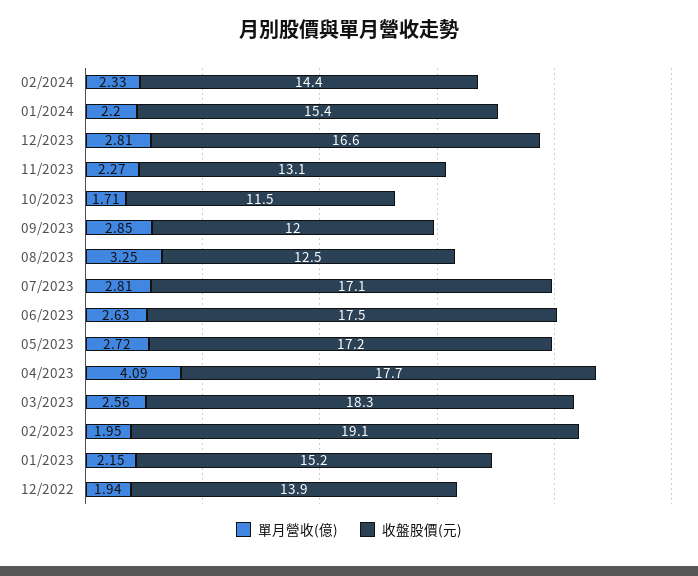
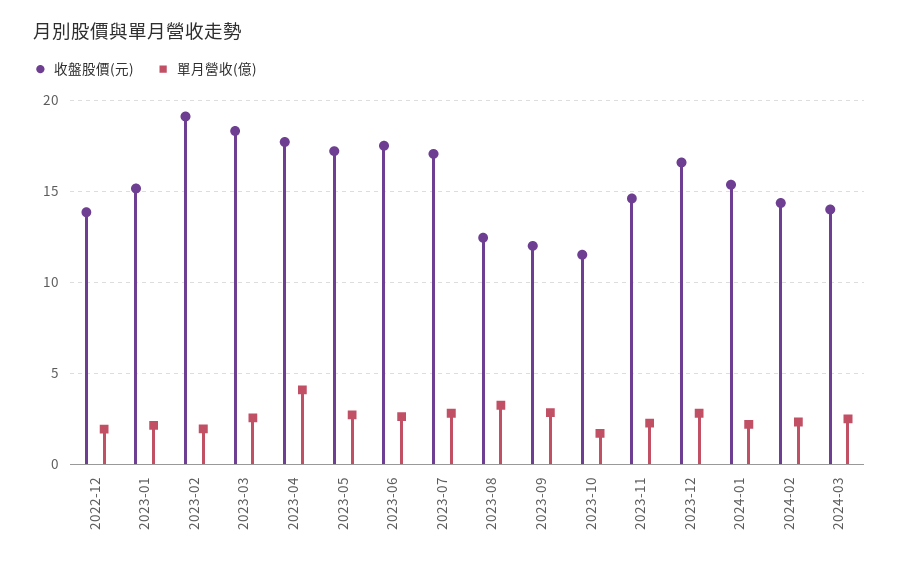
收盤股價(元), 11/2023: 13.1 -> 14.5
收盤股價(元), 2024-03: none -> 14
單月營收(億), 2024-03: none -> 2.5

